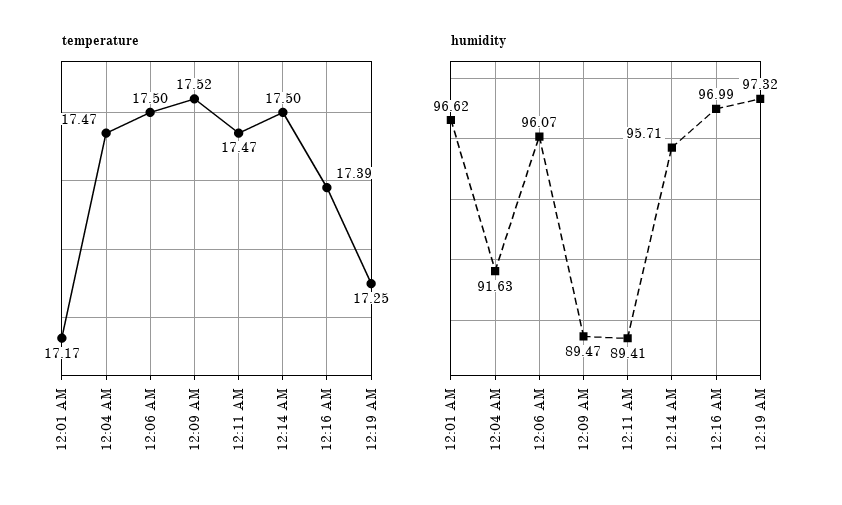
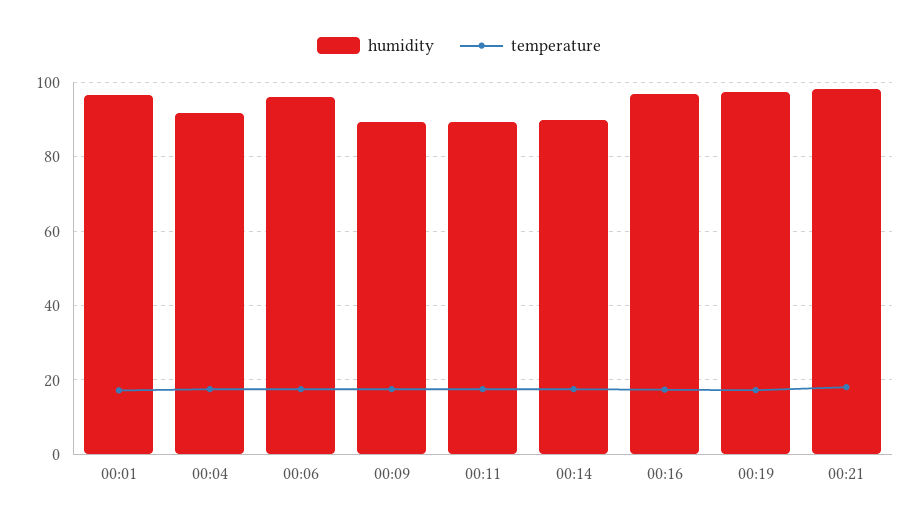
humidity, 12:14 AM: 95.71 -> 90
humidity, 00:21: none -> 98
temperature, 00:21: none -> 18

